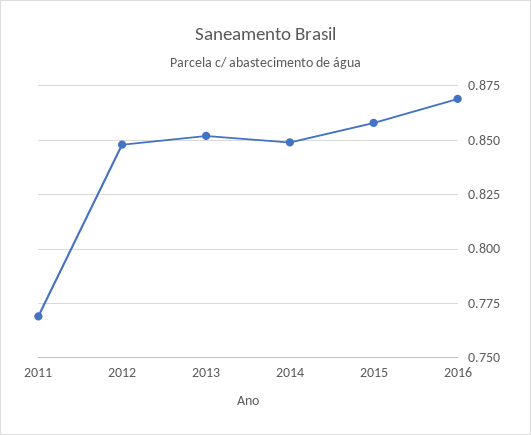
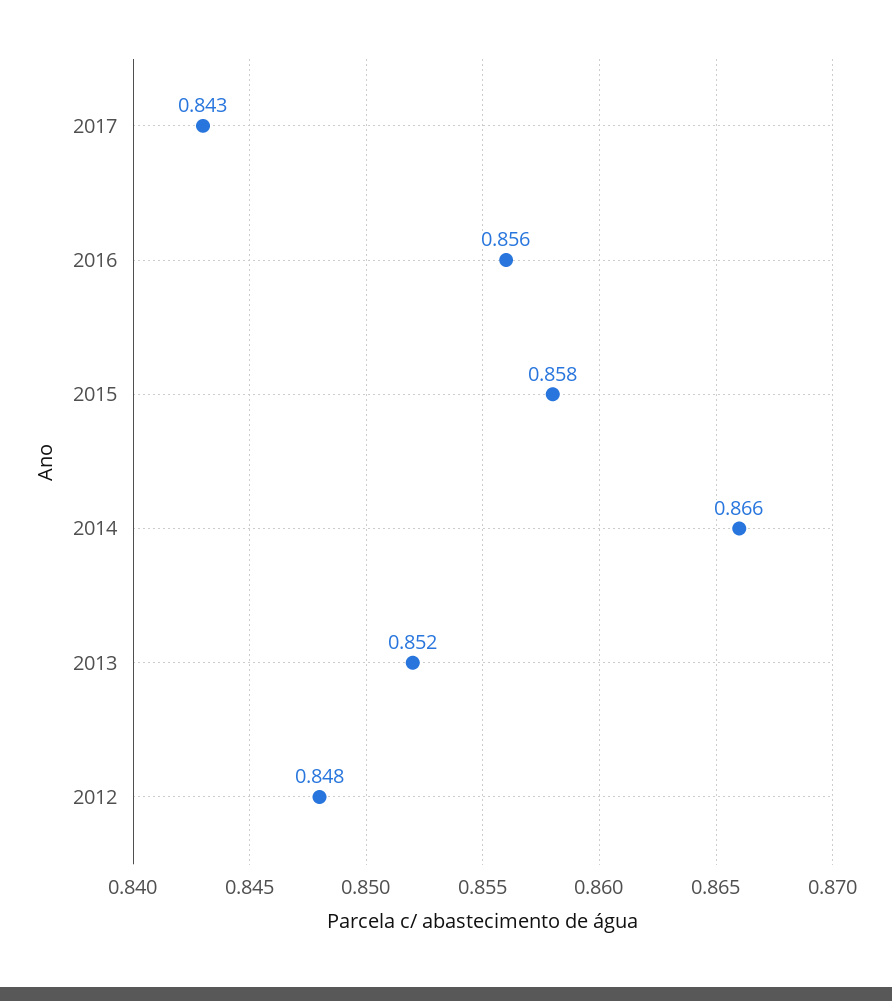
2011: 0.77 -> none
2014: 0.85 -> 0.866
2016: 0.87 -> 0.856
2017: none -> 0.843

